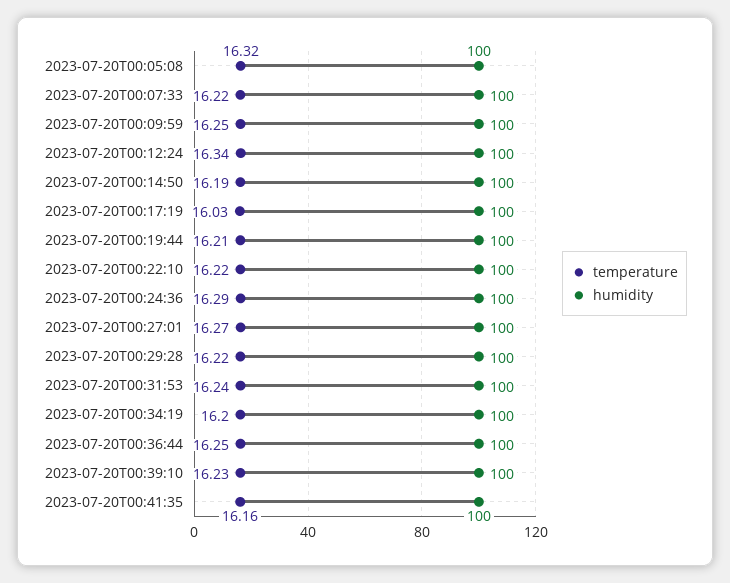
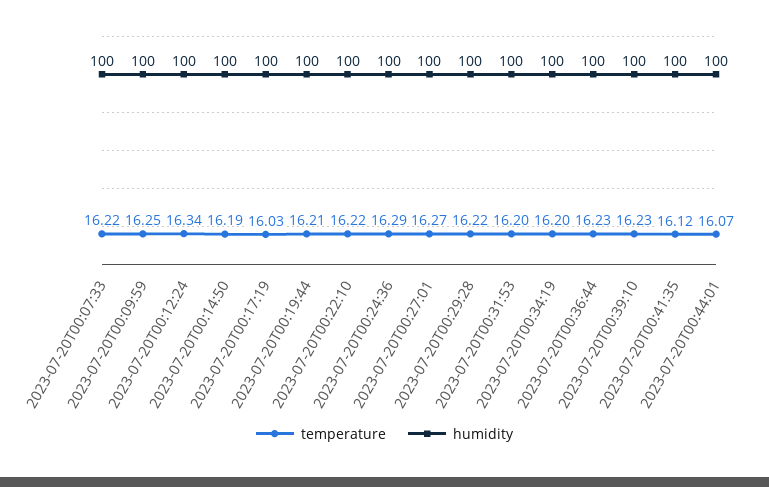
temperature, 2023-07-20T00:05:08: 16.32 -> none
humidity, 2023-07-20T00:05:08: 100 -> none
temperature, 2023-07-20T00:31:53: 16.24 -> 16.2
temperature, 2023-07-20T00:36:44: 16.25 -> 16.23
temperature, 2023-07-20T00:41:35: 16.16 -> 16.12
temperature, 2023-07-20T00:44:01: none -> 16.07
humidity, 2023-07-20T00:44:01: none -> 100

